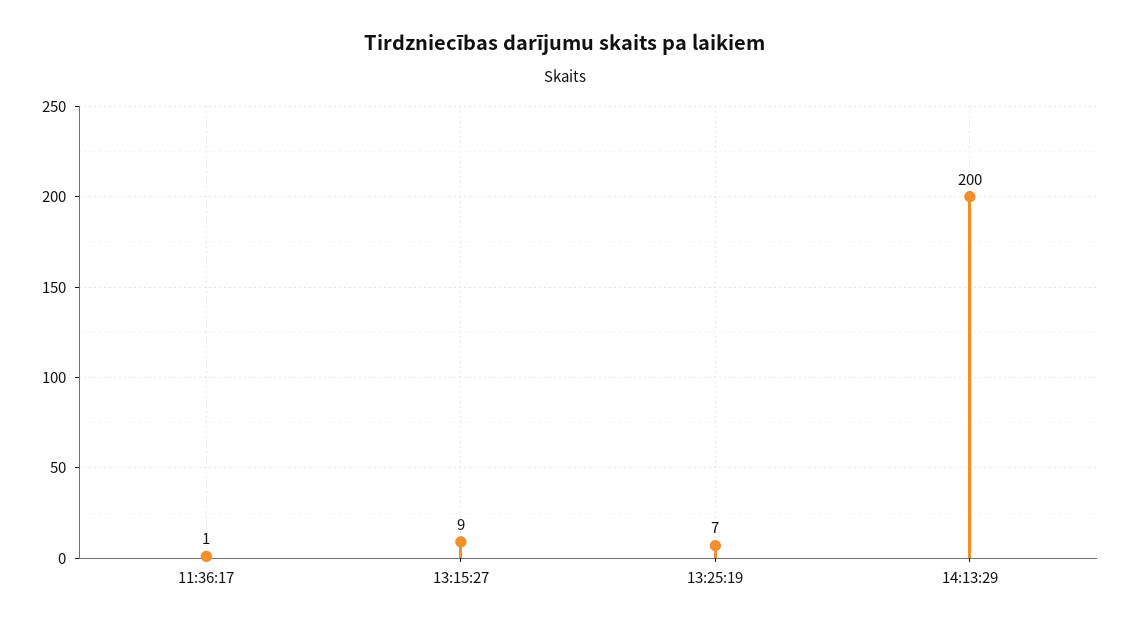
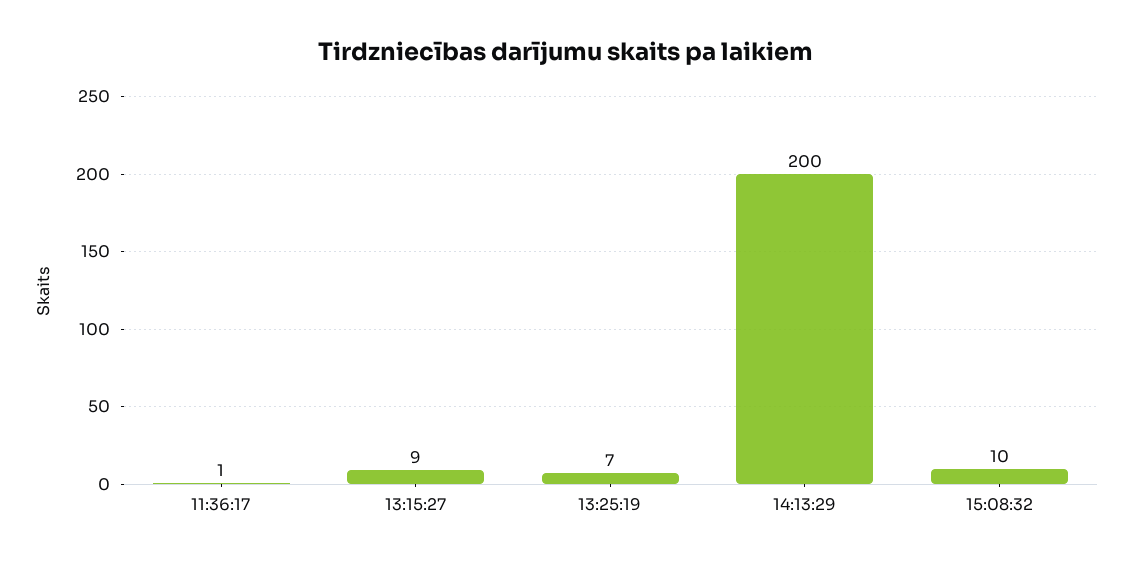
15:08:32: none -> 10

